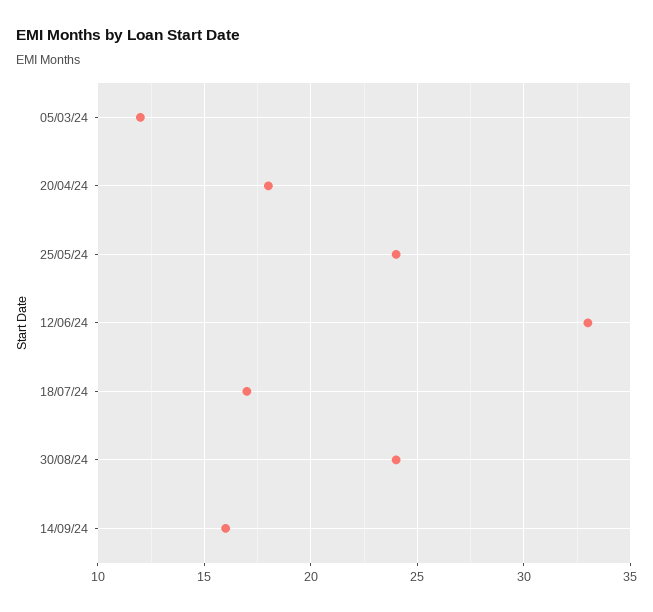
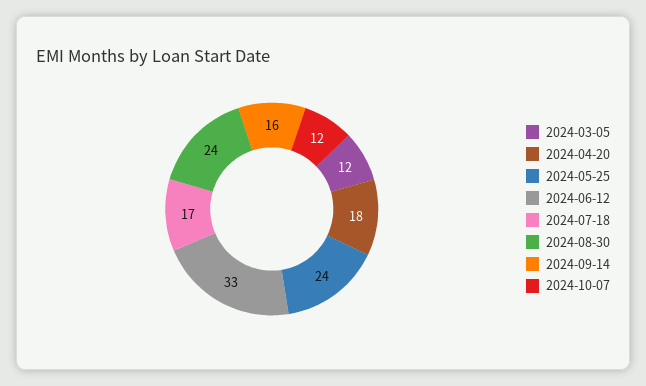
2024-10-07: none -> 12

